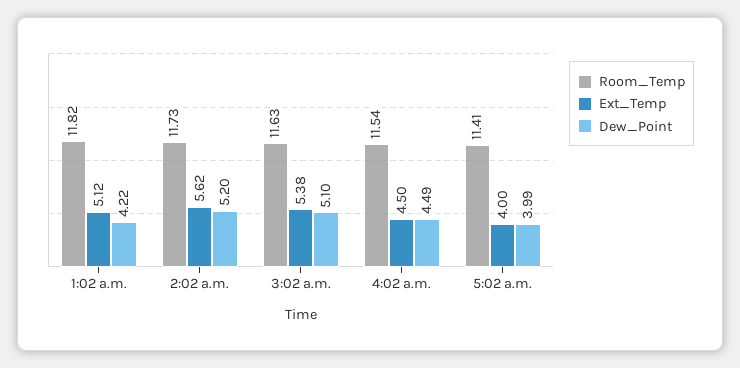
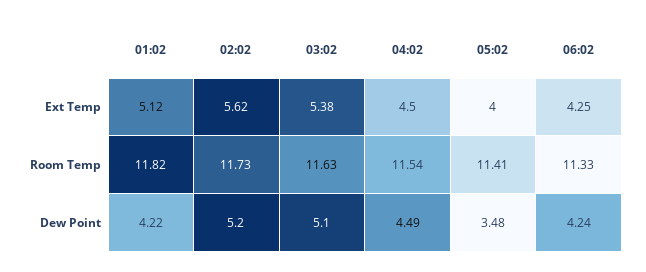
Dew_Point, 5:02 a.m.: 3.99 -> 3.48
Ext_Temp, 06:02: none -> 4.25
Room_Temp, 06:02: none -> 11.33
Dew_Point, 06:02: none -> 4.24

